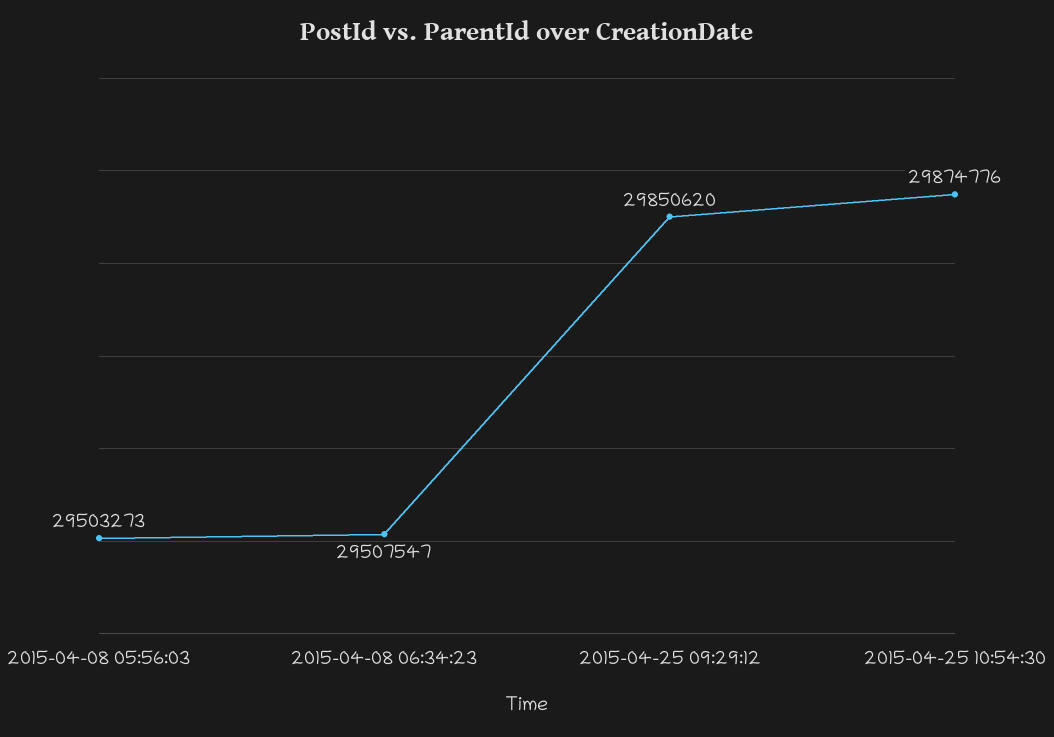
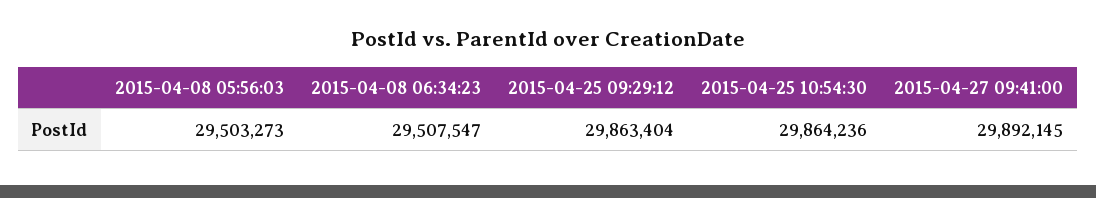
2015-04-25 09:29:12: 29850620 -> 29863404
2015-04-25 10:54:30: 29874776 -> 29864236
2015-04-27 09:41:00: none -> 29892145

